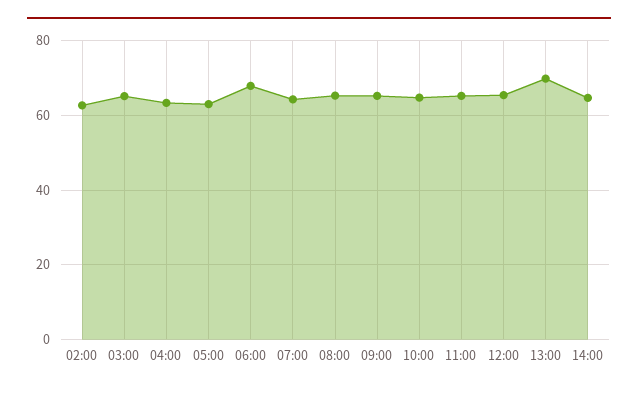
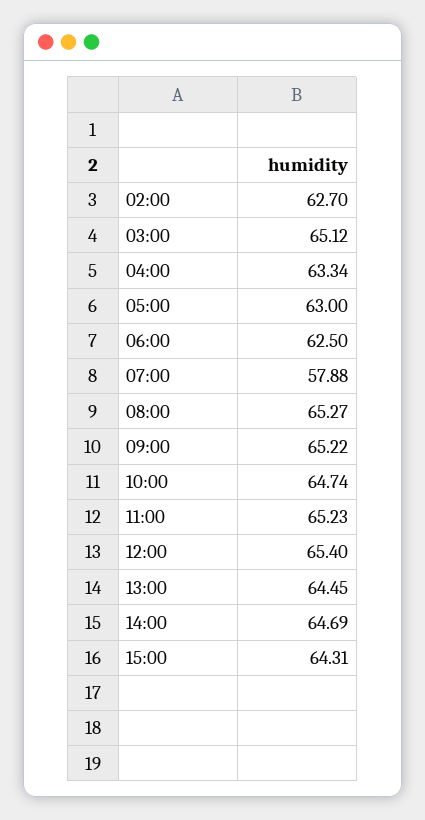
06:00: 68 -> 62.5
07:00: 64 -> 57.88
13:00: 70 -> 64.45
15:00: none -> 64.31

